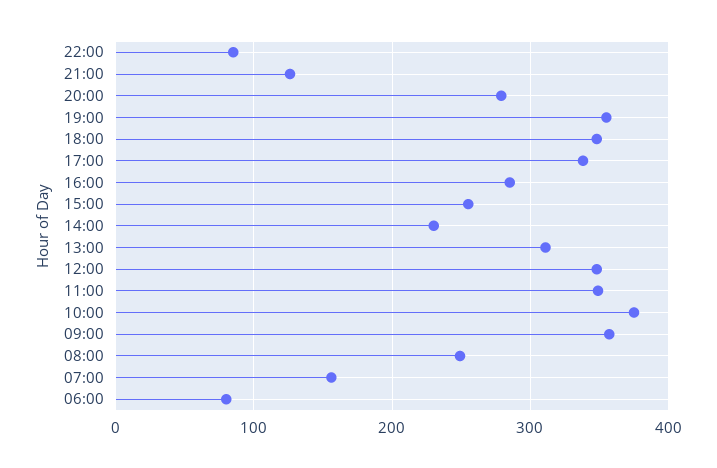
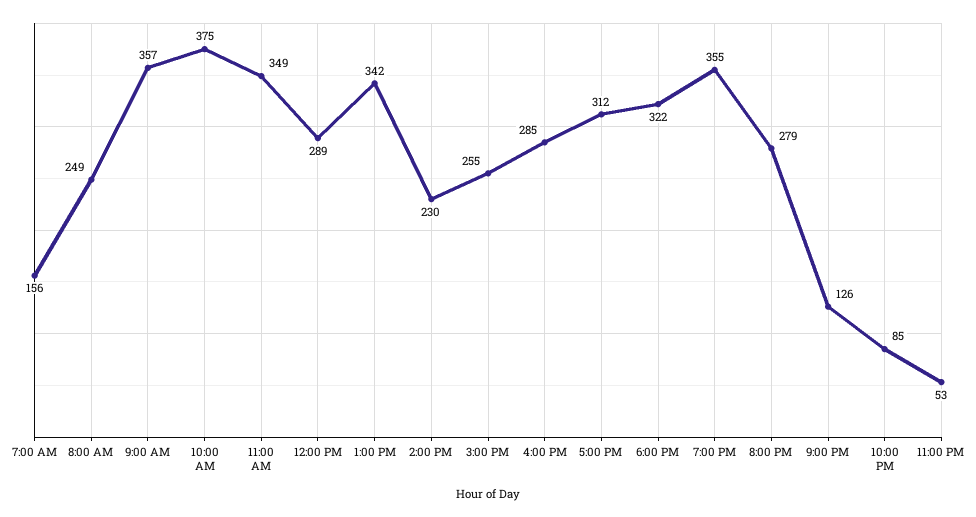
18:00: 350 -> 322
17:00: 340 -> 312
13:00: 310 -> 342
12:00: 350 -> 289
06:00: 80 -> none
11:00 PM: none -> 53

